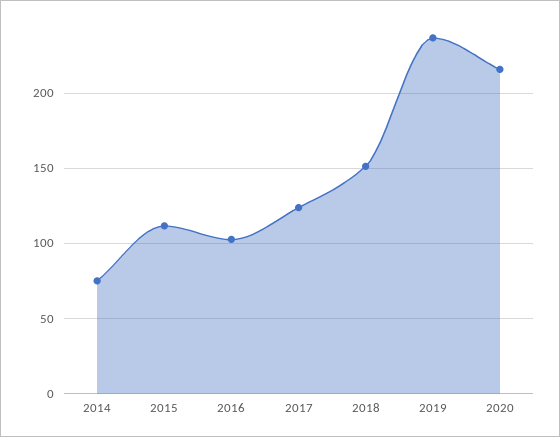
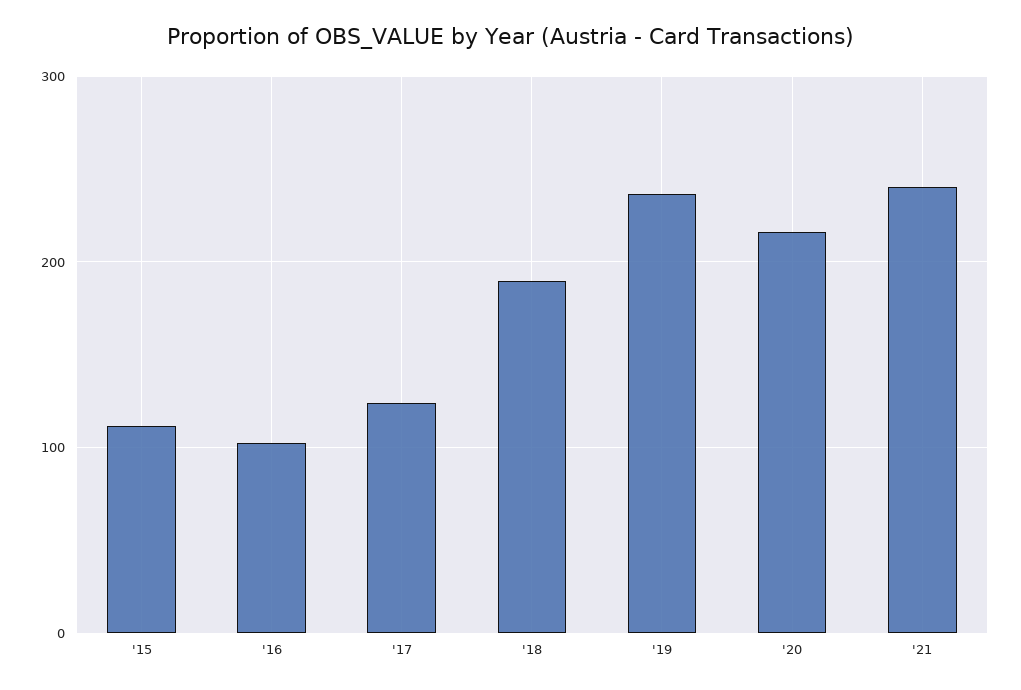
2014: 75 -> none
2018: 150 -> 190
'21: none -> 240

